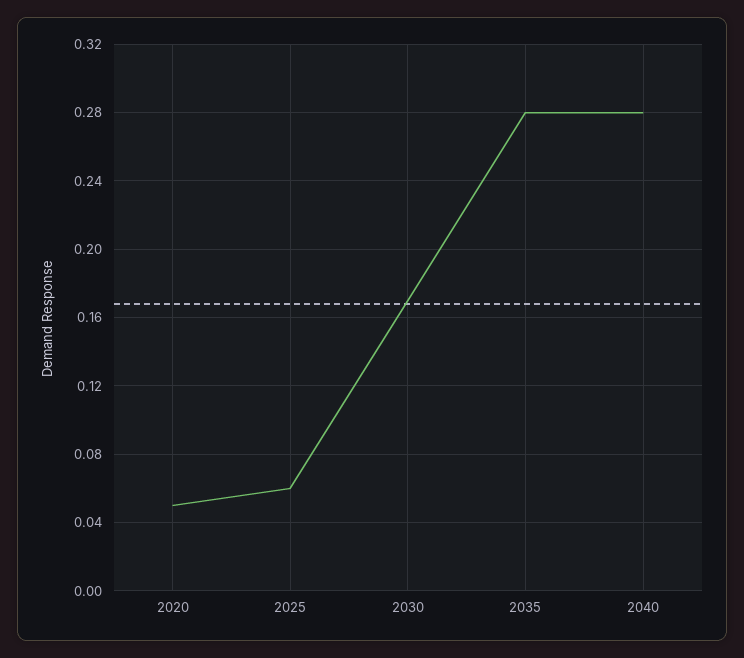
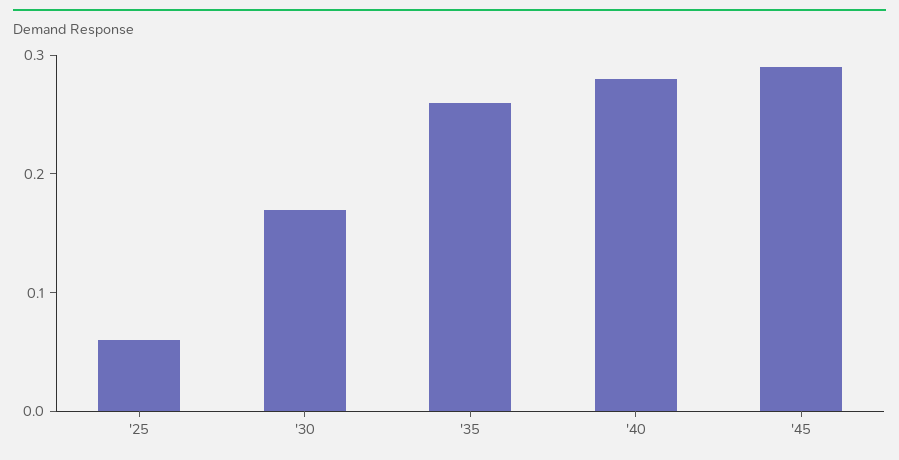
2020: 0.05 -> none
2035: 0.28 -> 0.26
'45: none -> 0.29

